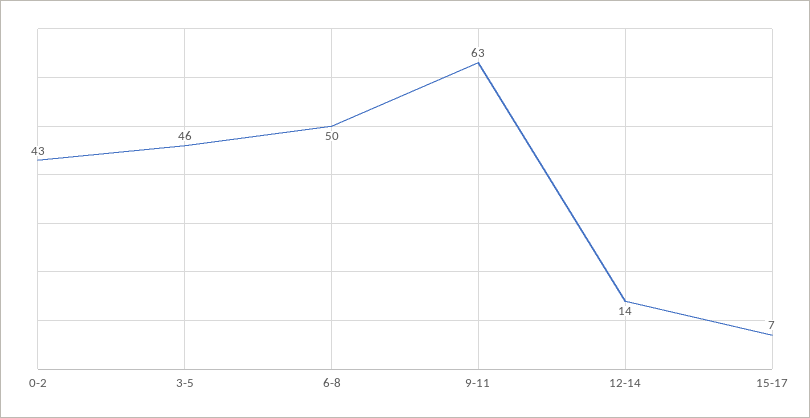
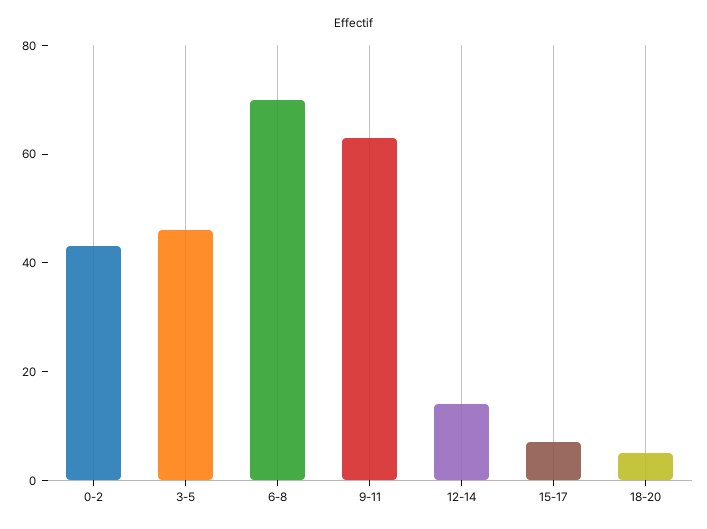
6-8: 50 -> 70
18-20: none -> 5

